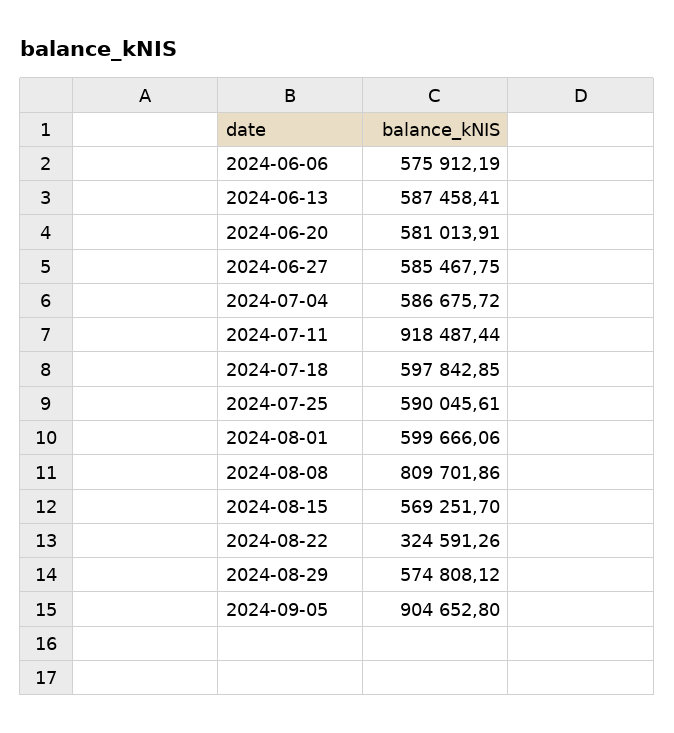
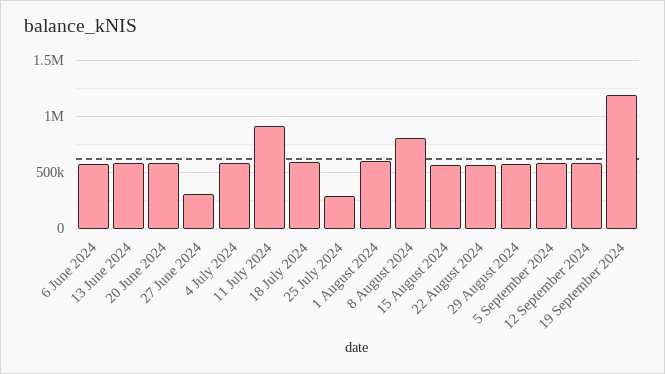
2024-06-27: 585467.75 -> 300000
2024-07-25: 590045.61 -> 300000
2024-08-22: 324591.26 -> 600000
2024-09-05: 904652.8 -> 600000
12 September 2024: none -> 600000
19 September 2024: none -> 1200000

